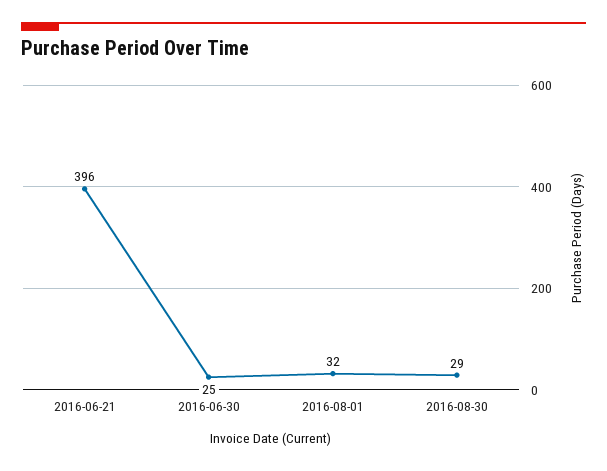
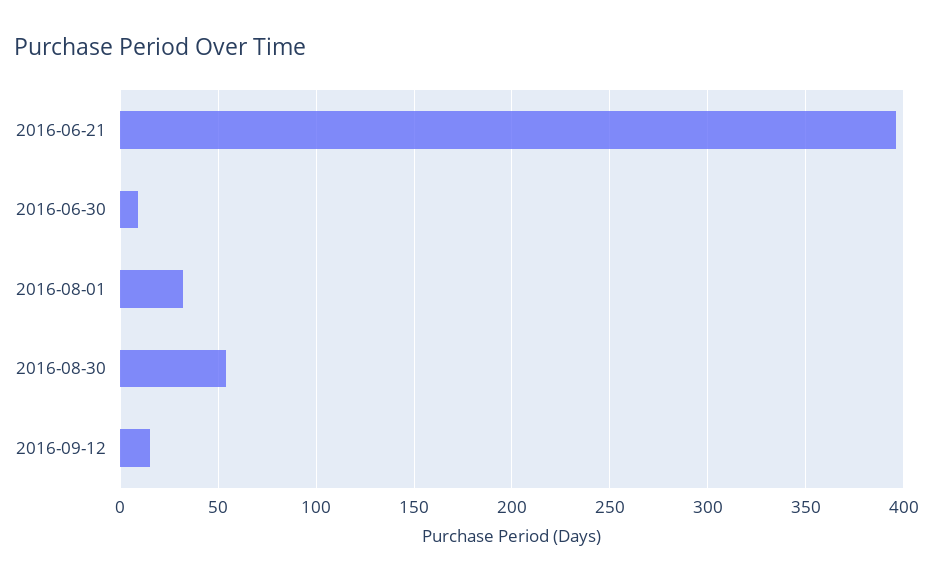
2016-06-30: 25 -> 10
2016-08-30: 29 -> 55
2016-09-12: none -> 15

